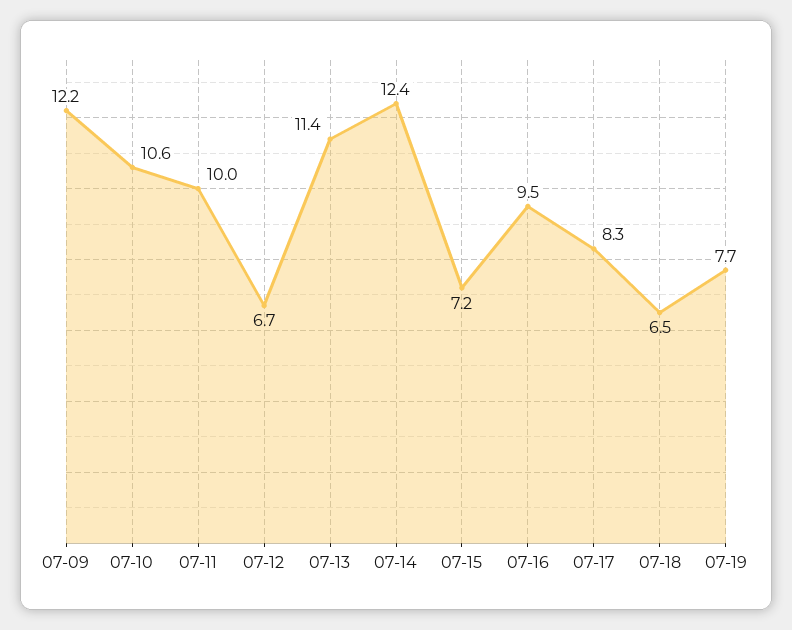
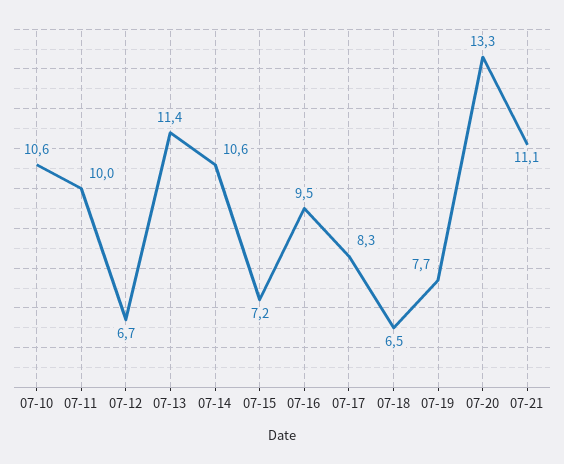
07-09: 12.2 -> none
07-14: 12.4 -> 10.6
07-20: none -> 13.3
07-21: none -> 11.1

